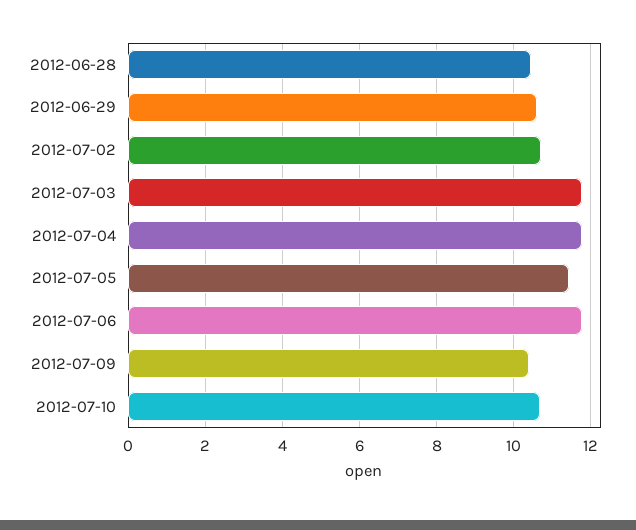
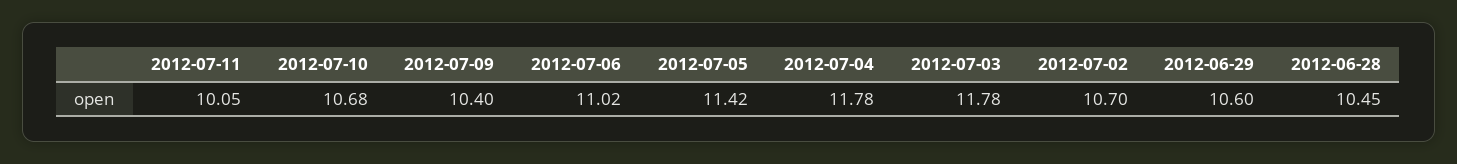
2012-07-06: 11.8 -> 11.02
2012-07-11: none -> 10.05

